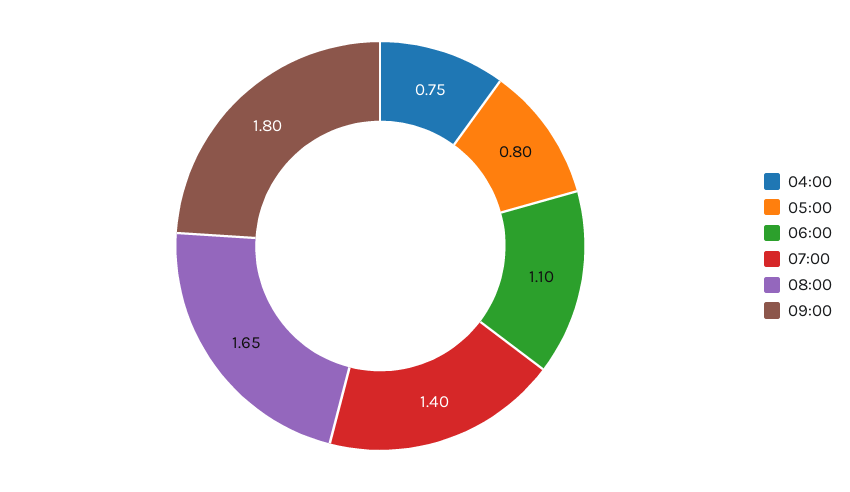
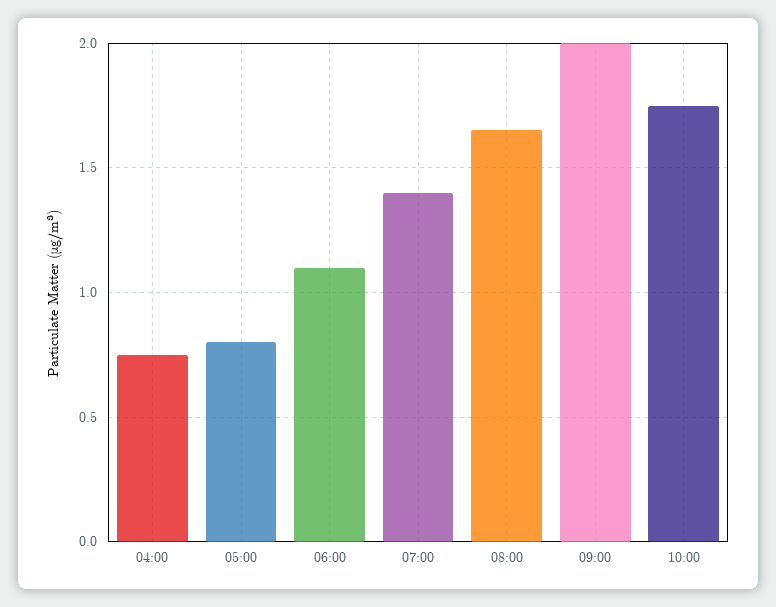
09:00: 1.8 -> 2
10:00: none -> 1.75

